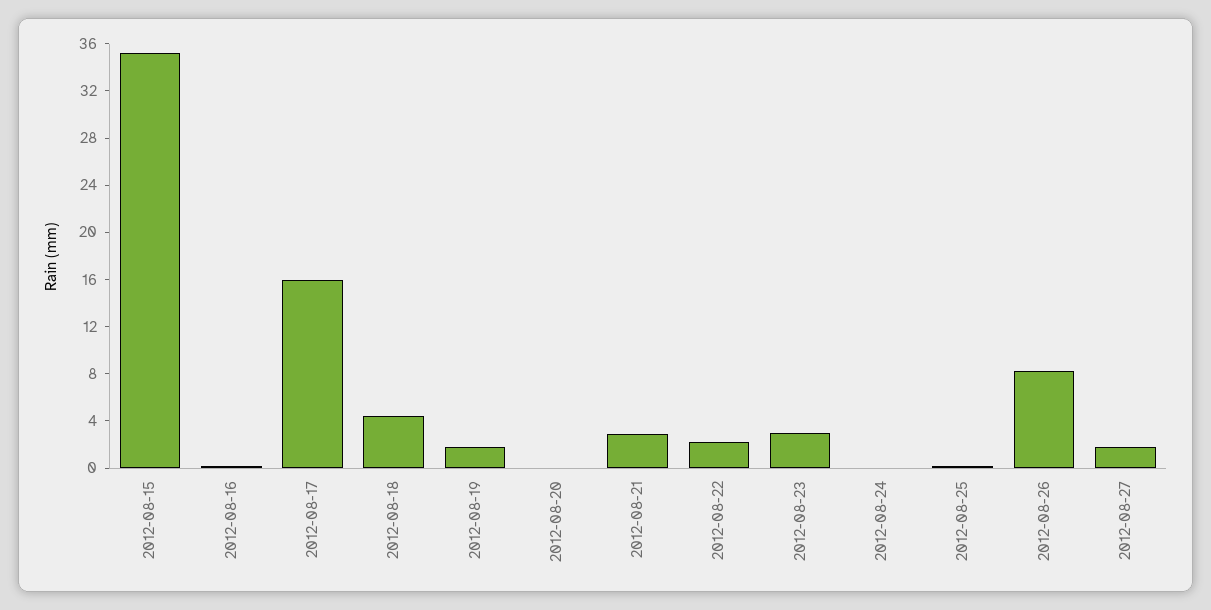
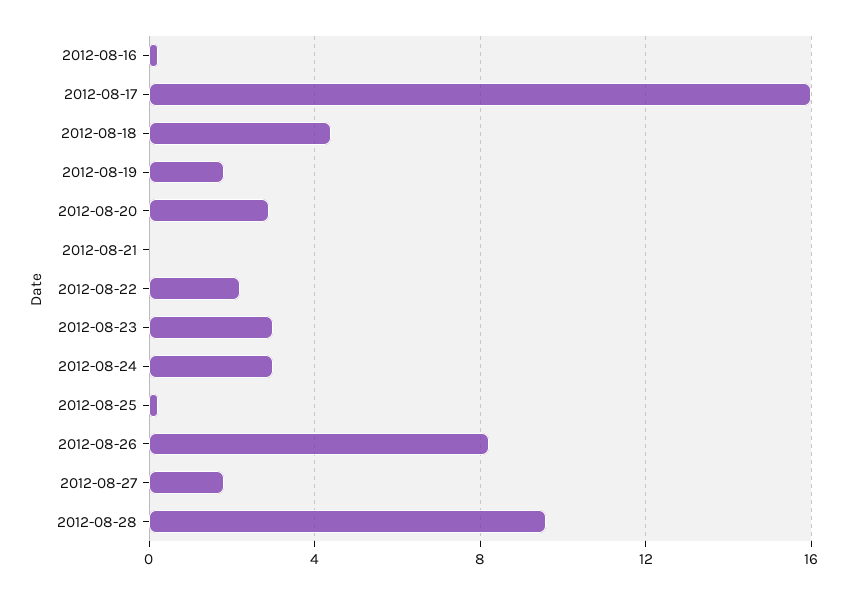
2012-08-15: 35 -> none
2012-08-20: 0 -> 3
2012-08-21: 3 -> 0
2012-08-24: 0 -> 3
2012-08-28: none -> 9.5

